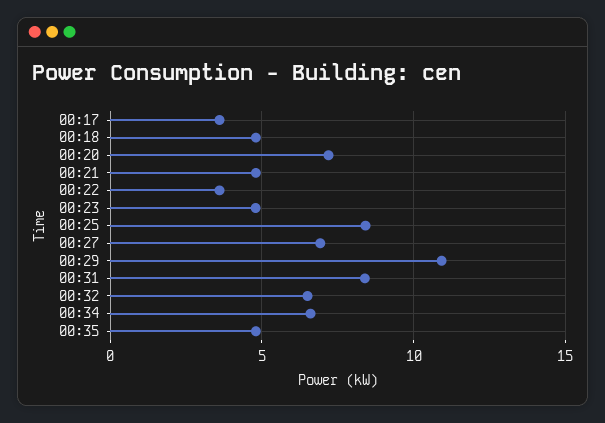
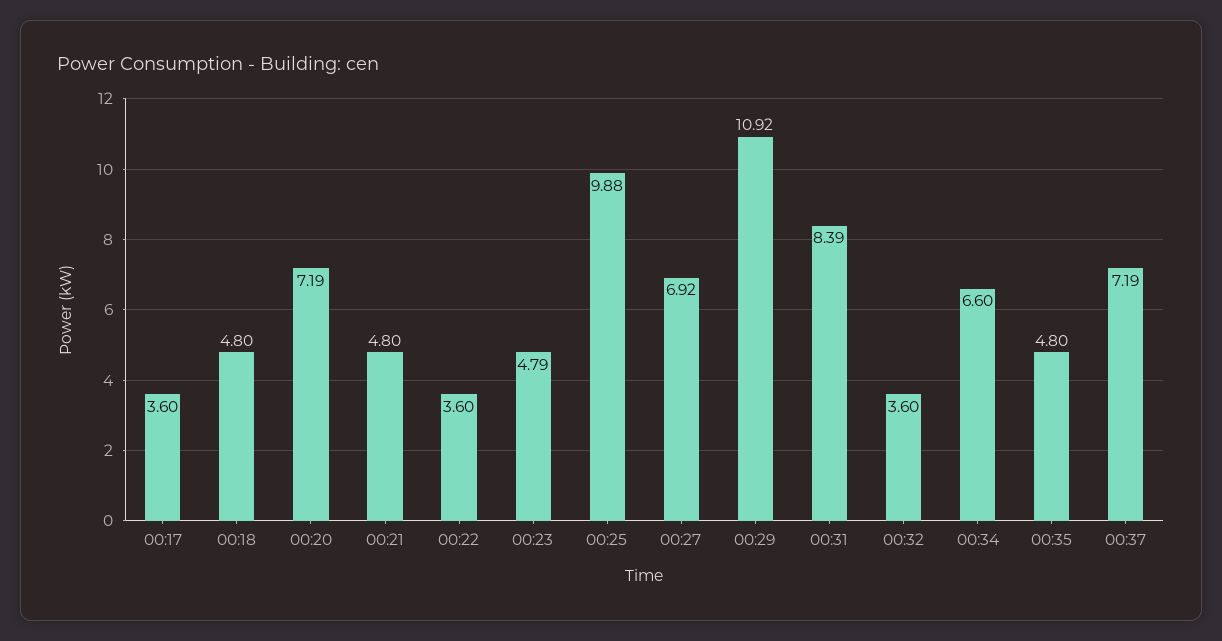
00:25: 8.5 -> 9.88
00:32: 6.5 -> 3.6
00:37: none -> 7.19

